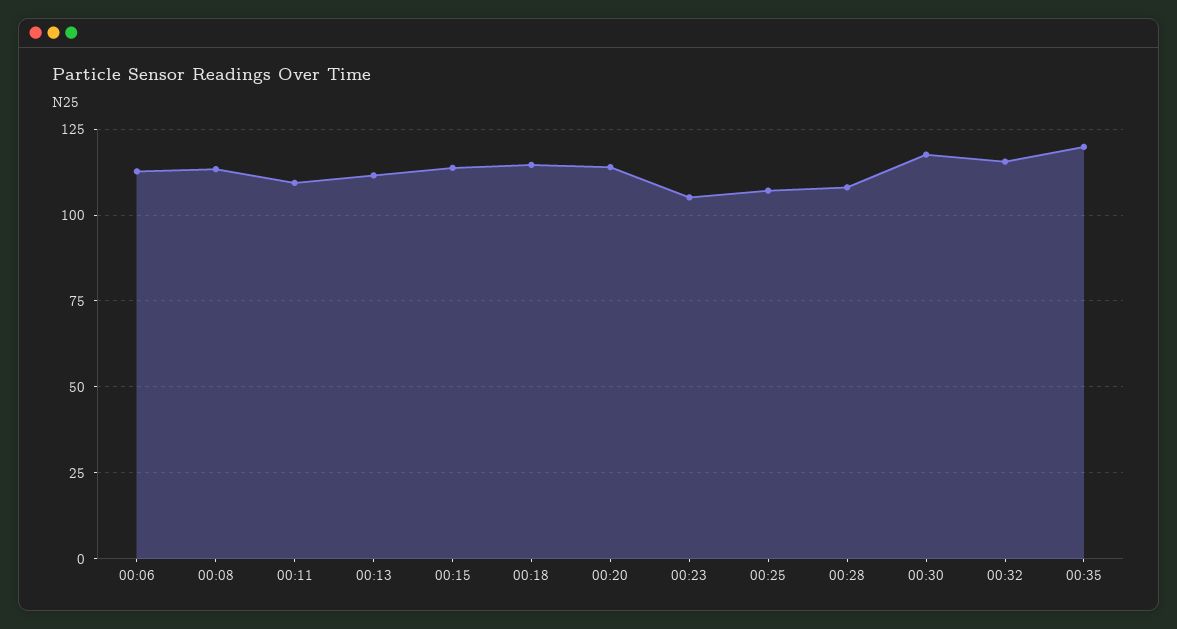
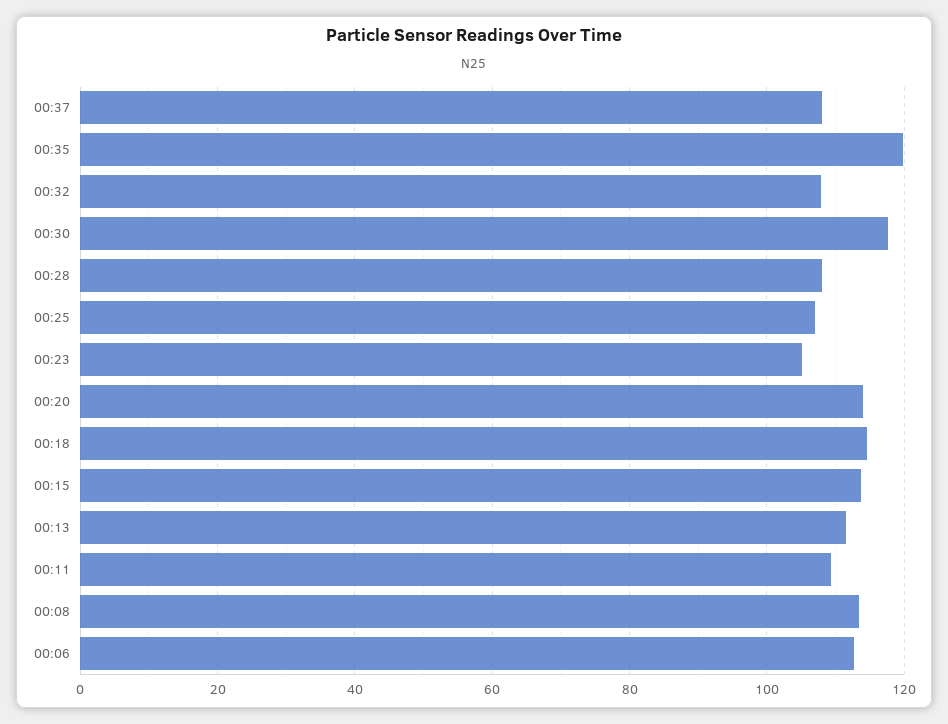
00:32: 115 -> 108
00:37: none -> 108

